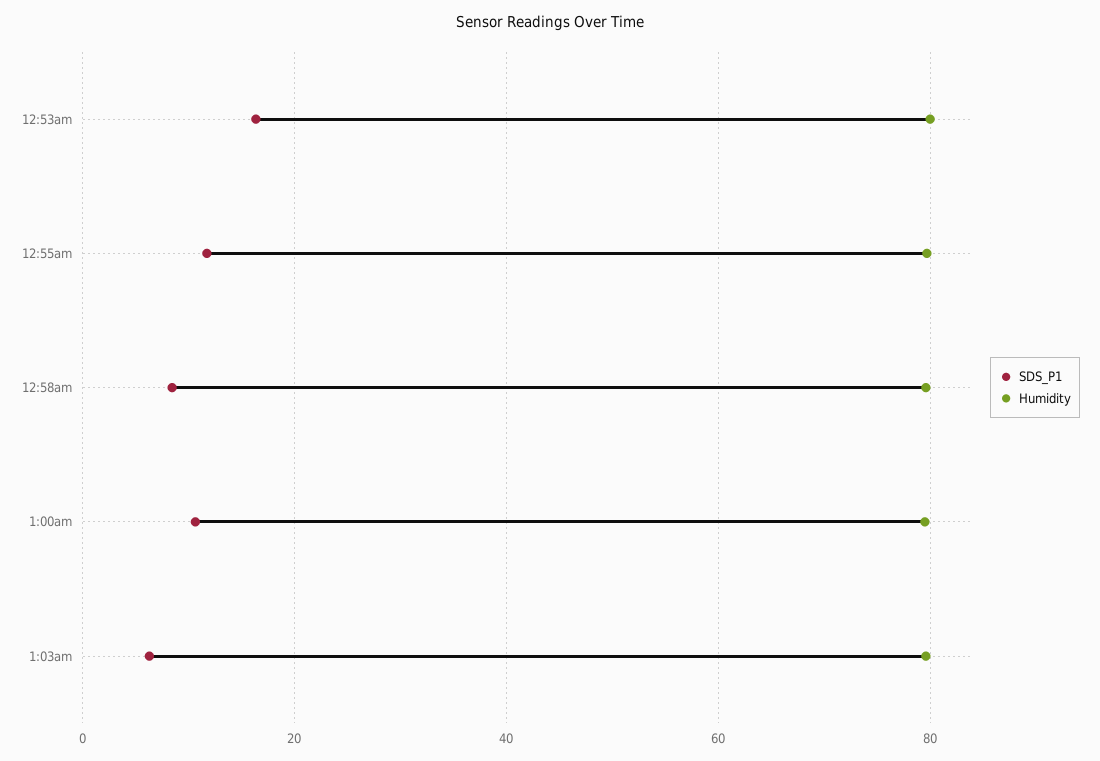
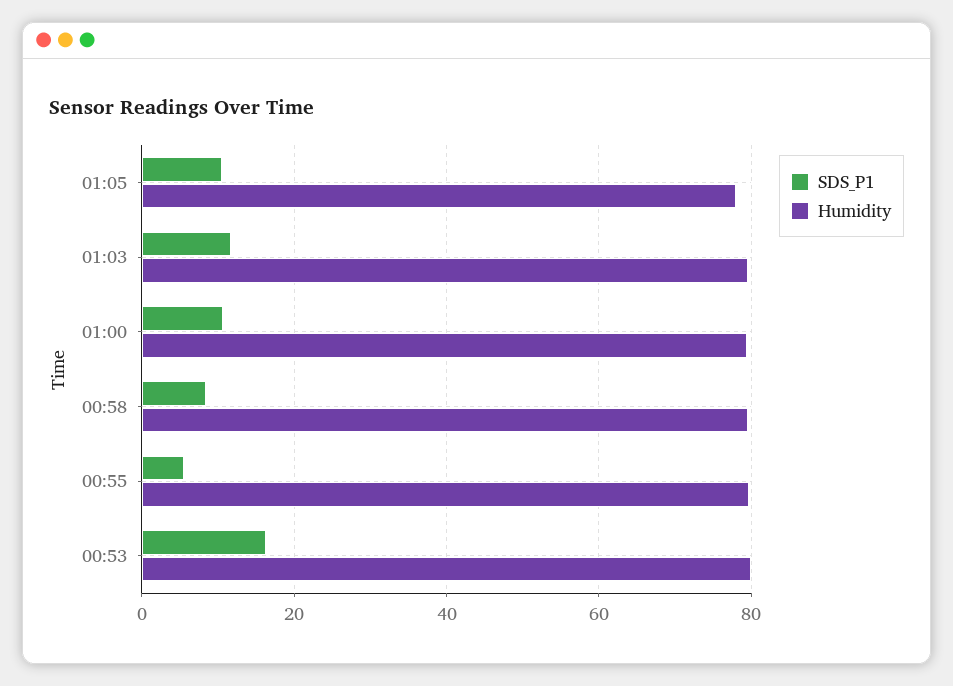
SDS_P1, 12:55am: 12 -> 6
SDS_P1, 1:03am: 6 -> 12
SDS_P1, 01:05: none -> 10
Humidity, 01:05: none -> 78

